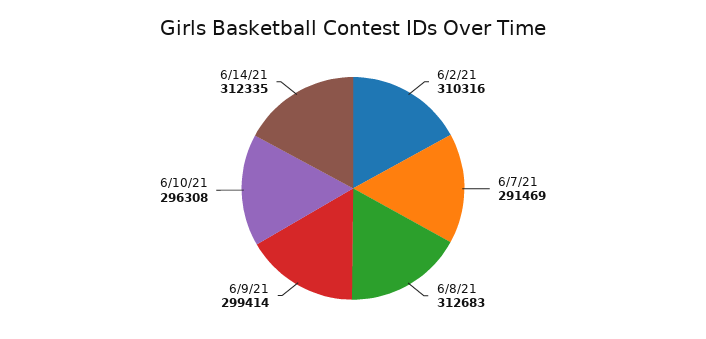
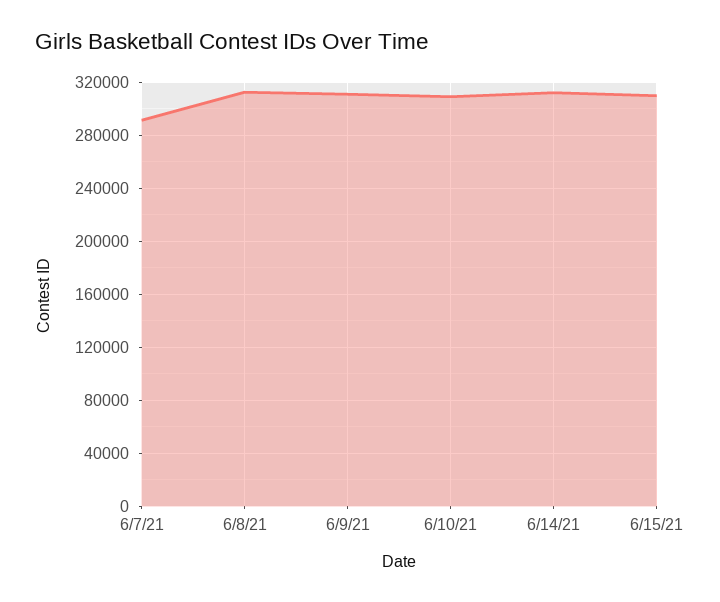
6/2/21: 310316 -> none
6/9/21: 299414 -> 310000
6/10/21: 296308 -> 310000
6/15/21: none -> 310000

